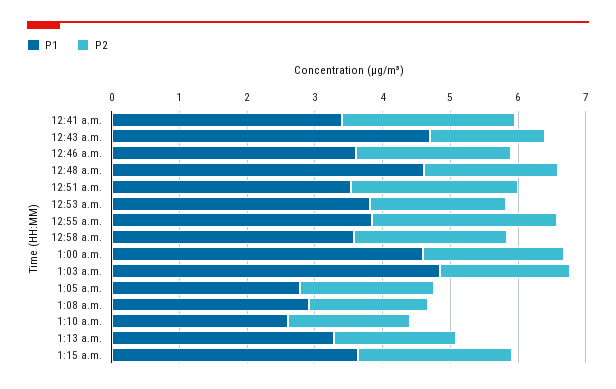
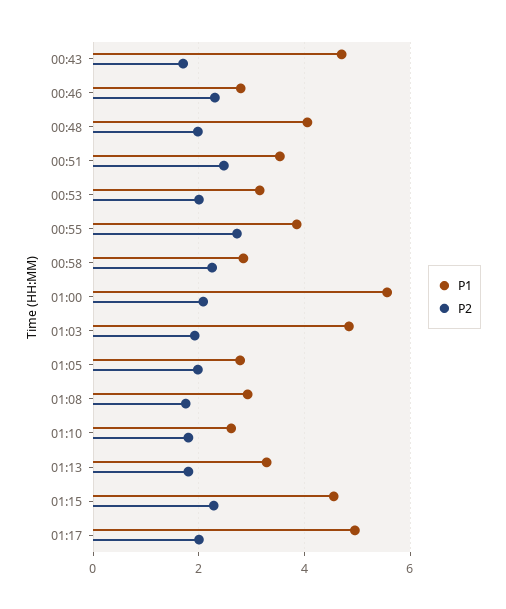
P1, 12:41 a.m.: 3.4 -> none
P2, 12:41 a.m.: 2.6 -> none
P1, 12:46 a.m.: 3.6 -> 2.8
P1, 12:48 a.m.: 4.6 -> 4
P1, 12:53 a.m.: 3.8 -> 3.2
P1, 12:58 a.m.: 3.6 -> 2.8
P1, 1:00 a.m.: 4.6 -> 5.6
P1, 1:15 a.m.: 3.6 -> 4.6
P1, 01:17: none -> 5
P2, 01:17: none -> 2

